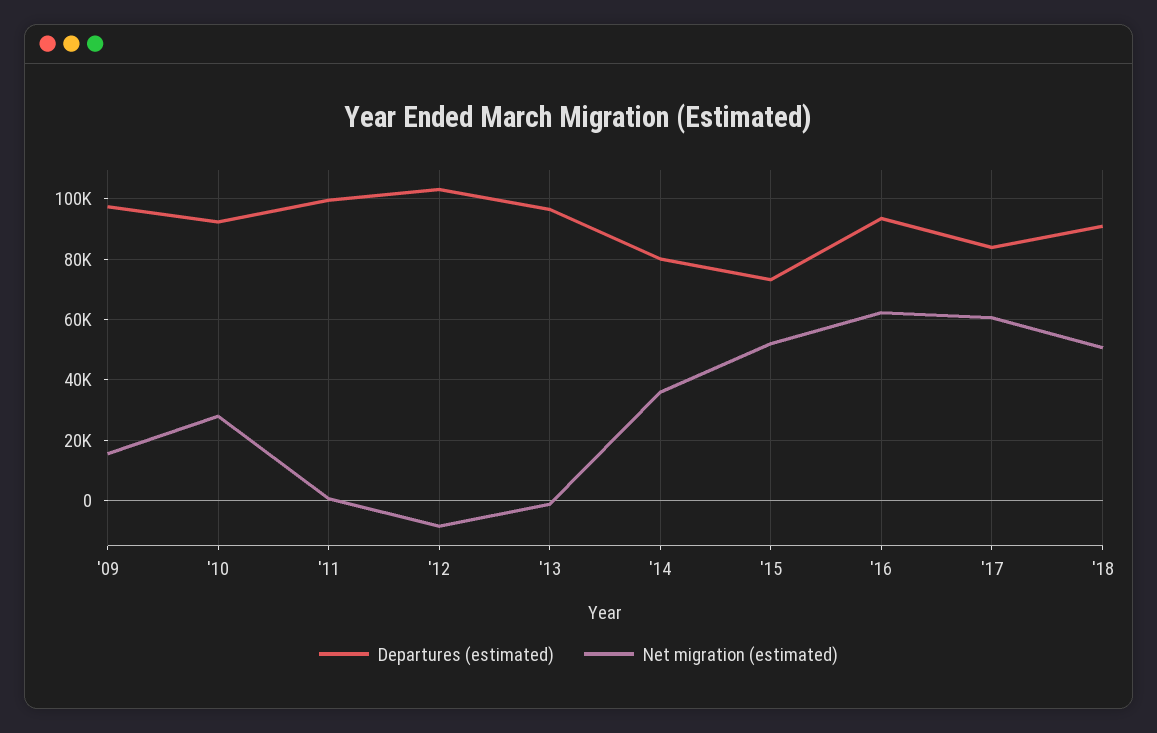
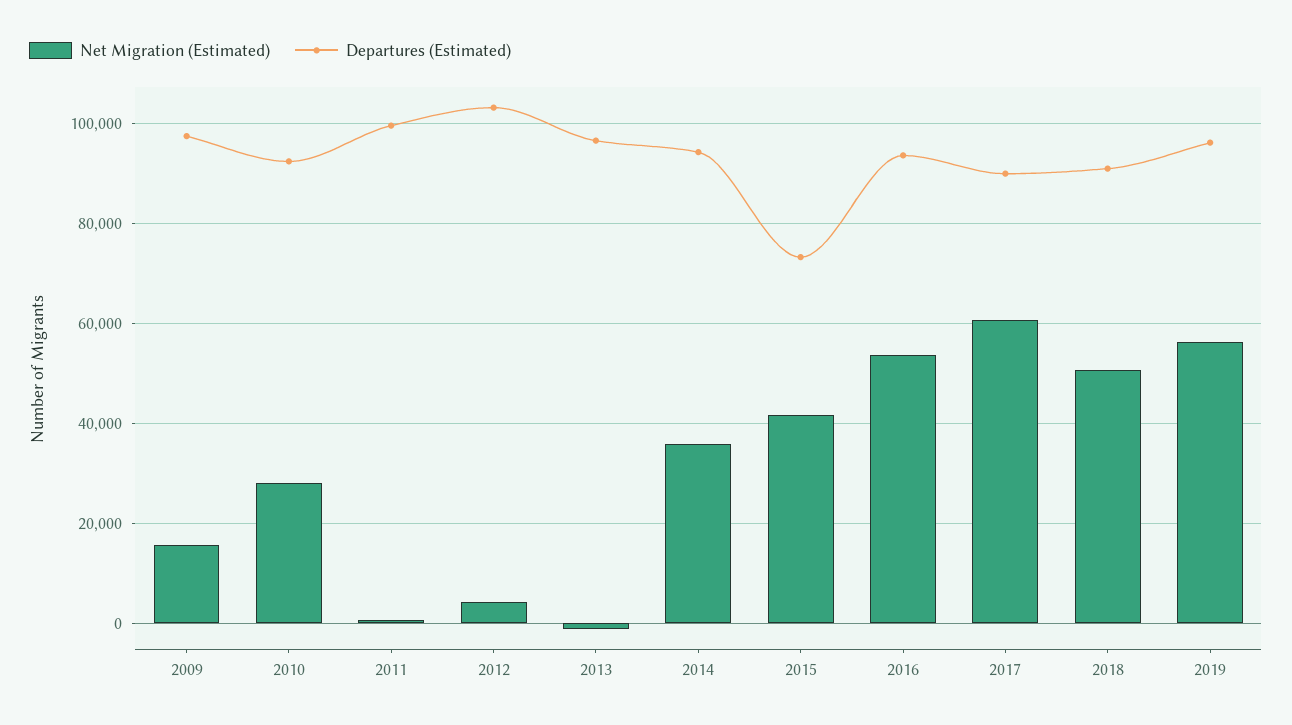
Net migration (estimated), '12: -8000 -> 4000
Departures (estimated), '14: 80000 -> 94000
Net migration (estimated), '15: 52000 -> 42000
Net migration (estimated), '16: 62000 -> 54000
Departures (estimated), '17: 84000 -> 90000
Net migration (estimated), 2019: none -> 56000
Departures (estimated), 2019: none -> 96000

